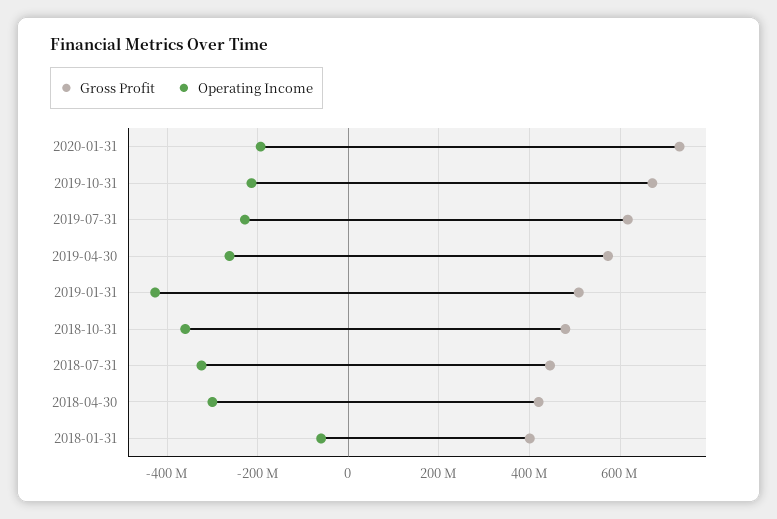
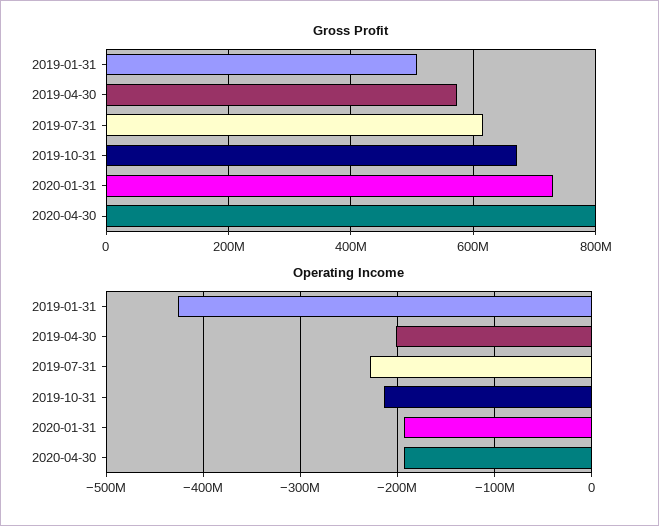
Operating Income, 2019-04-30: -260000000 -> -200000000
Gross Profit, 2018-10-31: 480000000 -> none
Operating Income, 2018-10-31: -360000000 -> none
Gross Profit, 2018-07-31: 440000000 -> none
Operating Income, 2018-07-31: -320000000 -> none
Gross Profit, 2018-04-30: 420000000 -> none
Operating Income, 2018-04-30: -300000000 -> none
Gross Profit, 2018-01-31: 400000000 -> none
Operating Income, 2018-01-31: -60000000 -> none
Gross Profit, 2020-04-30: none -> 800000000
Operating Income, 2020-04-30: none -> -190000000

